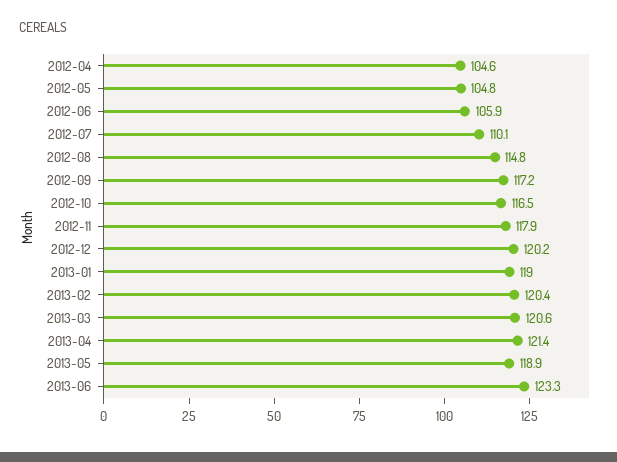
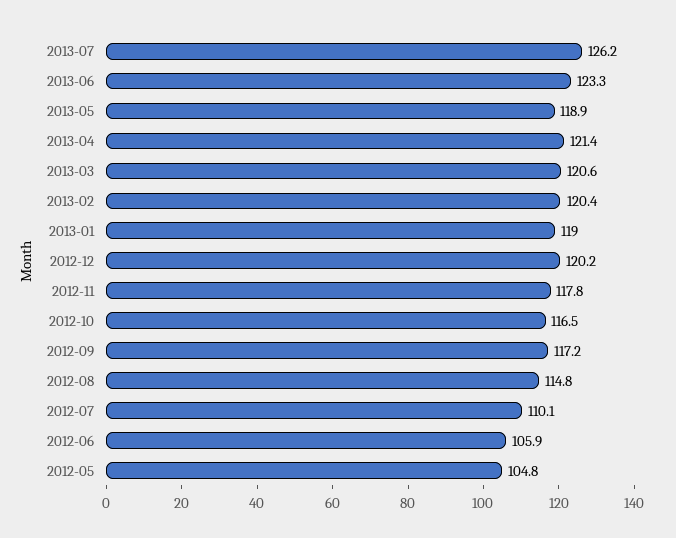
2012-04: 104.6 -> none
2012-11: 117.9 -> 117.8
2013-07: none -> 126.2

